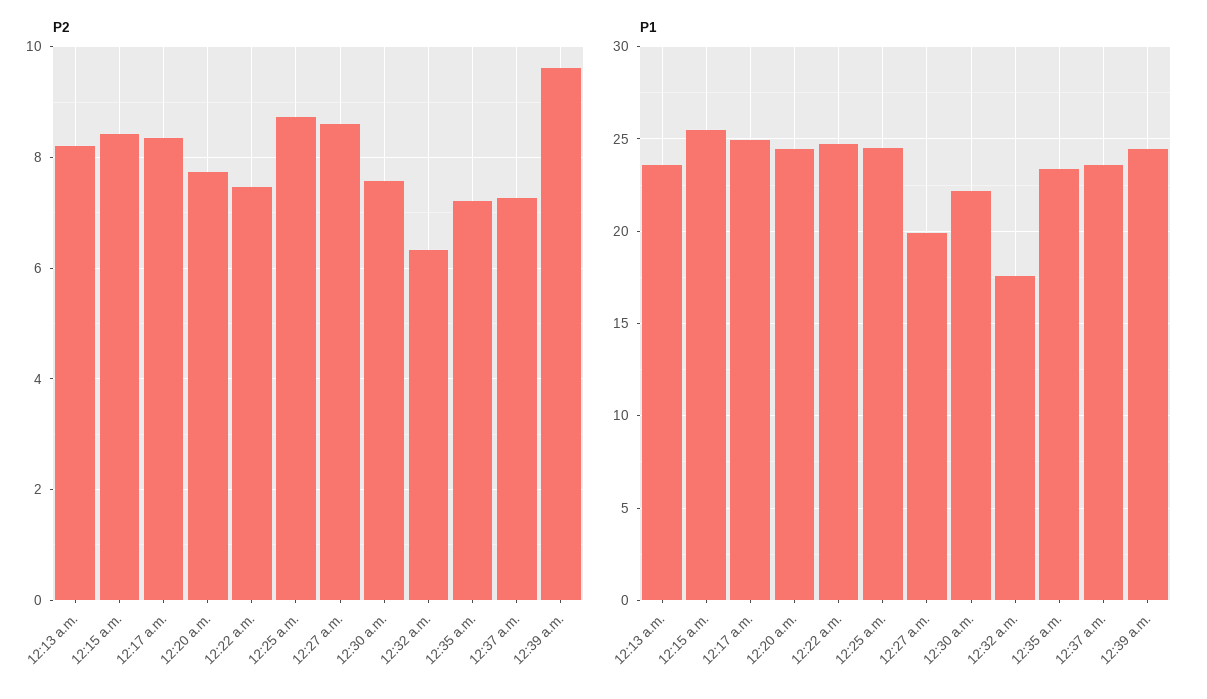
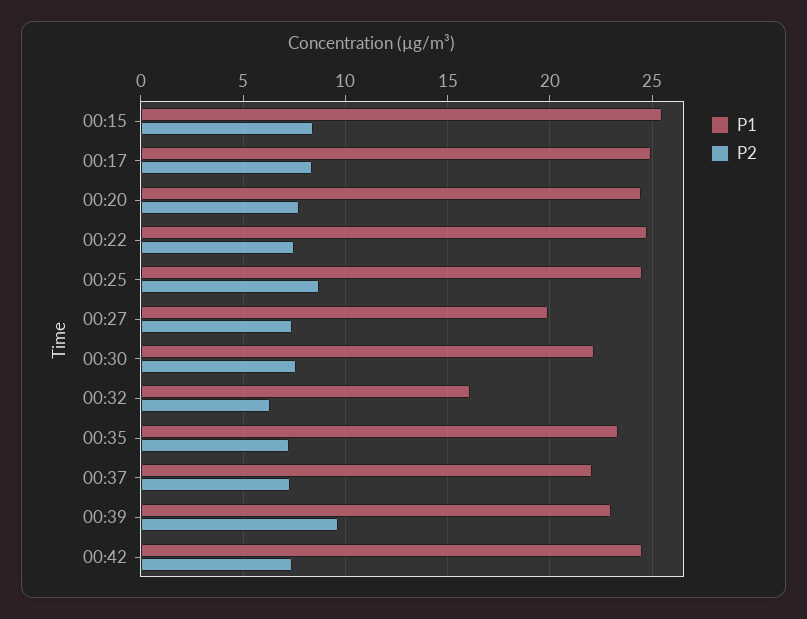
P2, 12:13 a.m.: 8.2 -> none
P2, 12:27 a.m.: 8.6 -> 7.5
P1, 12:13 a.m.: 23.5 -> none
P1, 12:32 a.m.: 17.5 -> 16
P1, 12:37 a.m.: 23.5 -> 22
P1, 12:39 a.m.: 24.5 -> 23
P1, 00:42: none -> 24.5
P2, 00:42: none -> 7.5

